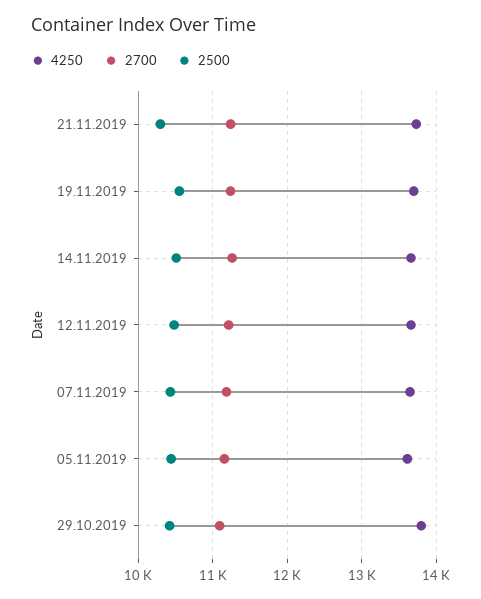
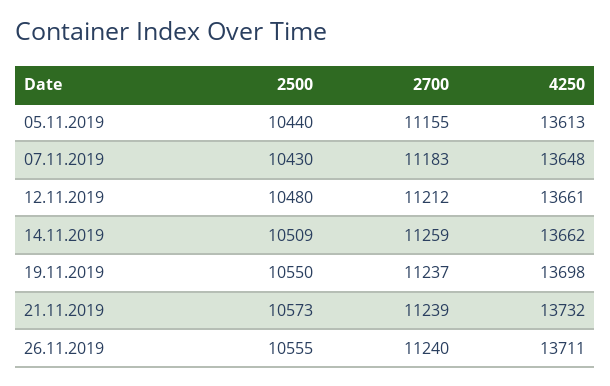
2500, 21.11.2019: 10300 -> 10573
4250, 29.10.2019: 13800 -> none
2700, 29.10.2019: 11100 -> none
2500, 29.10.2019: 10400 -> none
2500, 26.11.2019: none -> 10555
2700, 26.11.2019: none -> 11240
4250, 26.11.2019: none -> 13711

